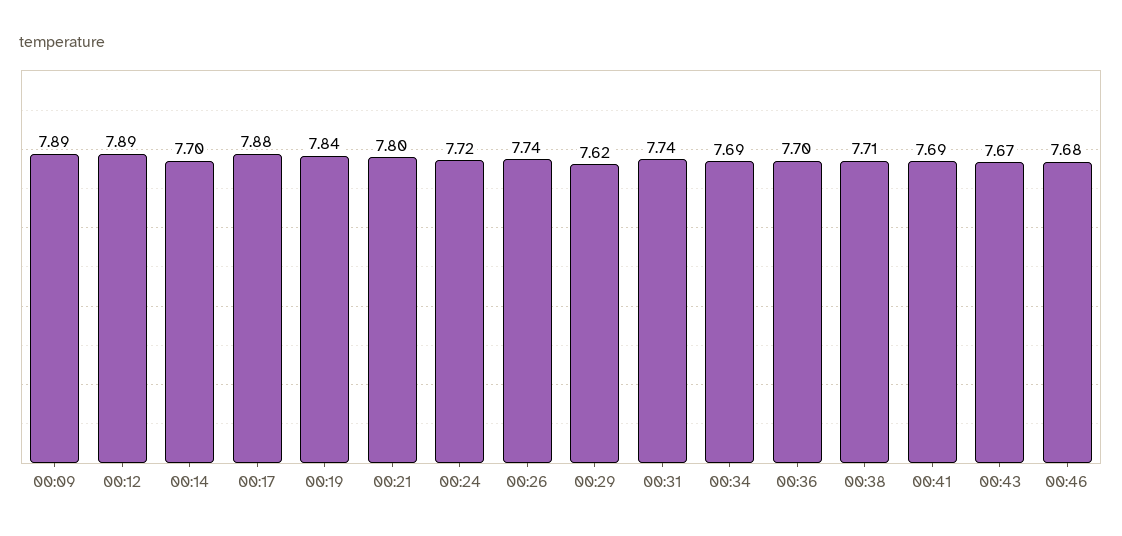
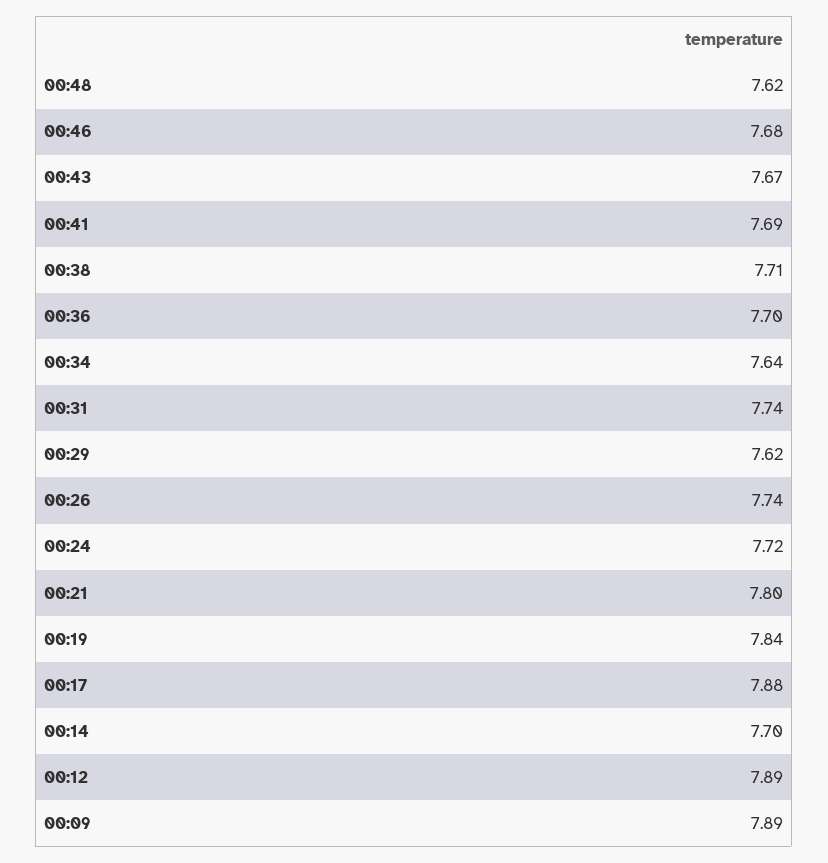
00:34: 7.69 -> 7.64
00:48: none -> 7.62

